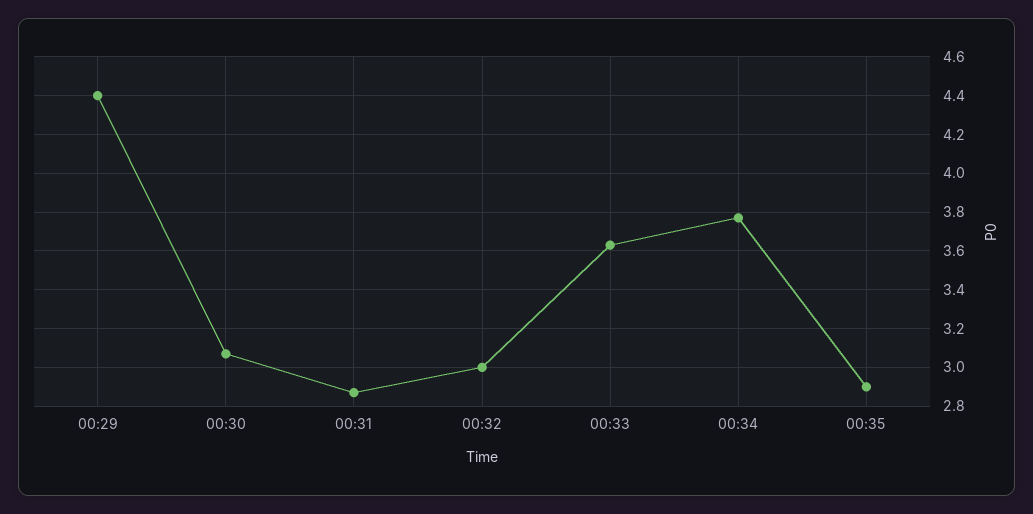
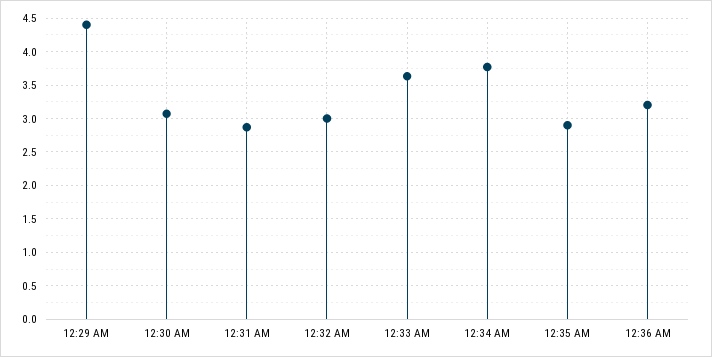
12:36 AM: none -> 3.2

